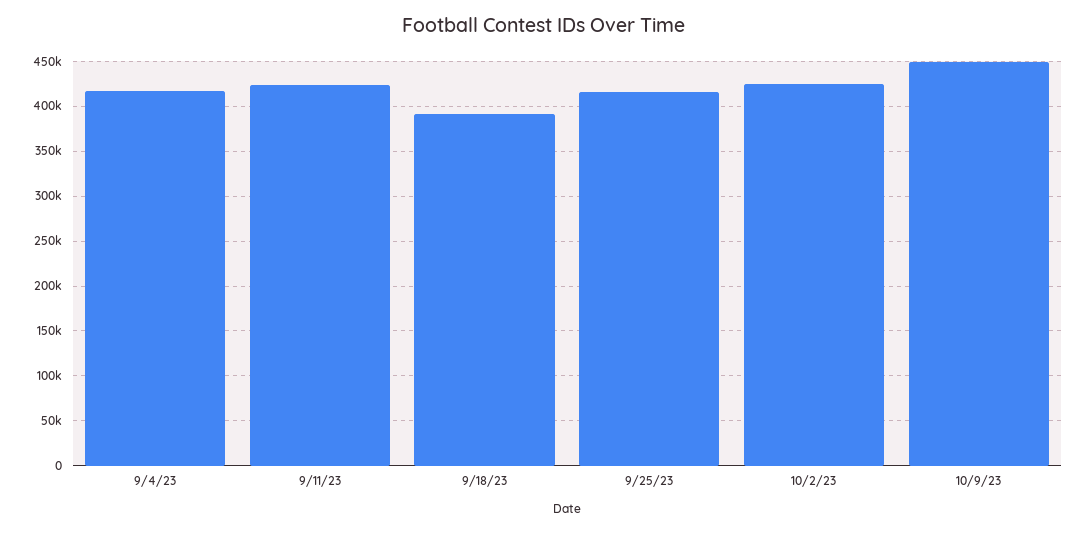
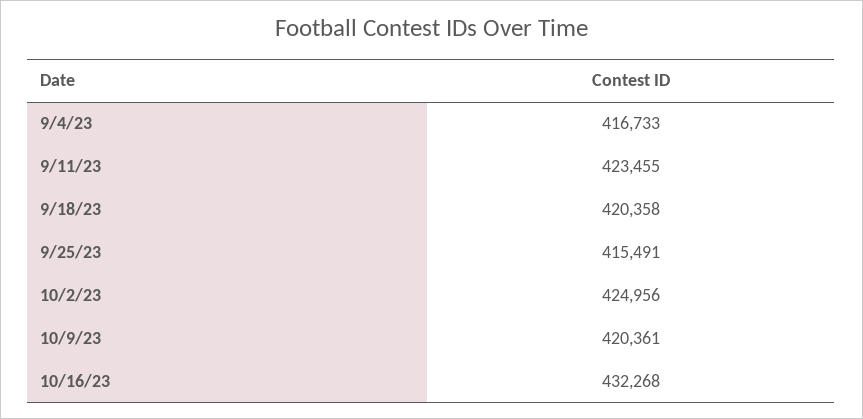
9/18/23: 390000 -> 420358
10/9/23: 450000 -> 420361
10/16/23: none -> 432268

